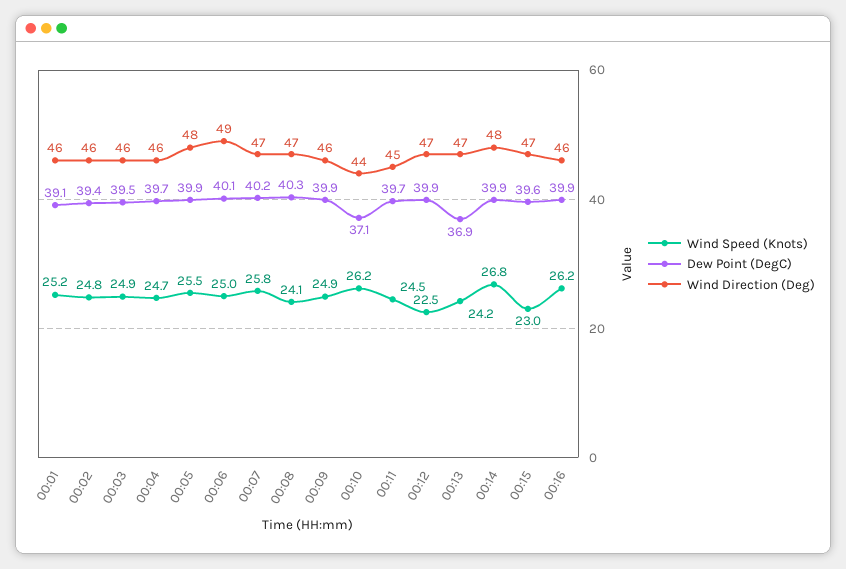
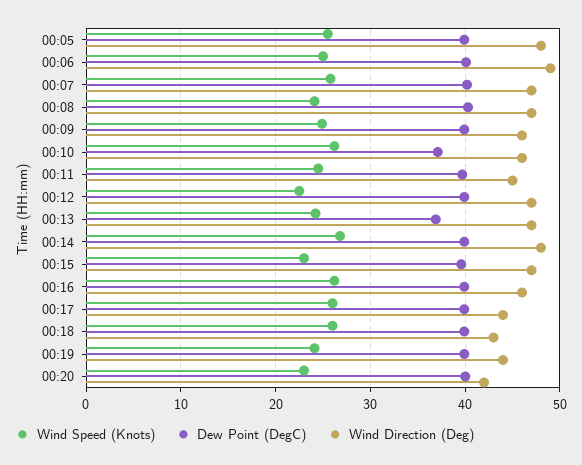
Wind Speed (Knots), 00:01: 25.2 -> none
Dew Point (DegC), 00:01: 39.1 -> none
Wind Direction (Deg), 00:01: 46 -> none
Wind Speed (Knots), 00:02: 24.8 -> none
Dew Point (DegC), 00:02: 39.4 -> none
Wind Direction (Deg), 00:02: 46 -> none
Wind Speed (Knots), 00:03: 24.9 -> none
Dew Point (DegC), 00:03: 39.5 -> none
Wind Direction (Deg), 00:03: 46 -> none
Wind Speed (Knots), 00:04: 24.7 -> none
Dew Point (DegC), 00:04: 39.7 -> none
Wind Direction (Deg), 00:04: 46 -> none
Wind Direction (Deg), 00:10: 44 -> 46
Wind Speed (Knots), 00:17: none -> 26
Dew Point (DegC), 00:17: none -> 40
Wind Direction (Deg), 00:17: none -> 44
Wind Speed (Knots), 00:18: none -> 26
Dew Point (DegC), 00:18: none -> 40
Wind Direction (Deg), 00:18: none -> 43
Wind Speed (Knots), 00:19: none -> 24
Dew Point (DegC), 00:19: none -> 40
Wind Direction (Deg), 00:19: none -> 44
Wind Speed (Knots), 00:20: none -> 23
Dew Point (DegC), 00:20: none -> 40
Wind Direction (Deg), 00:20: none -> 42

